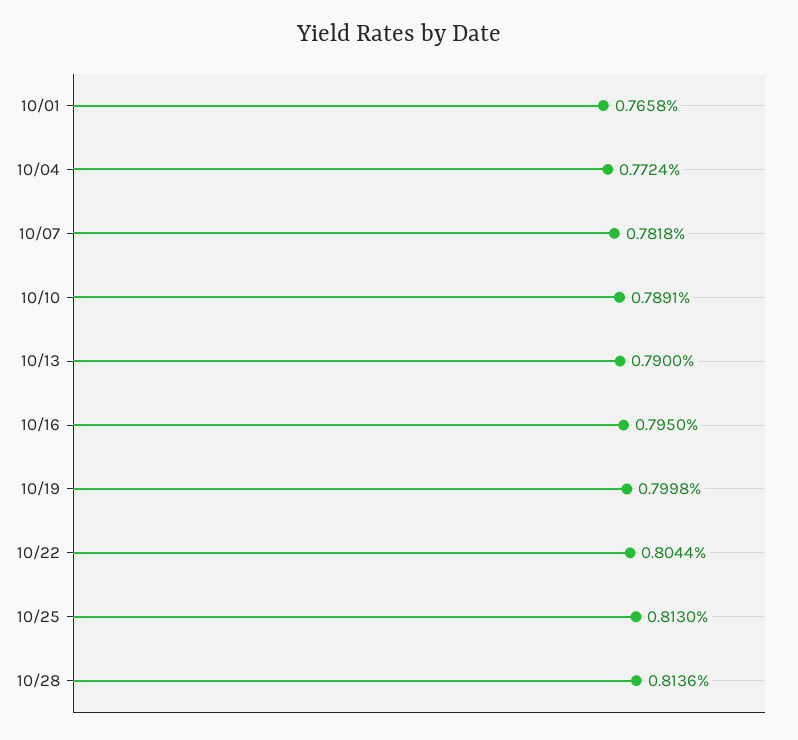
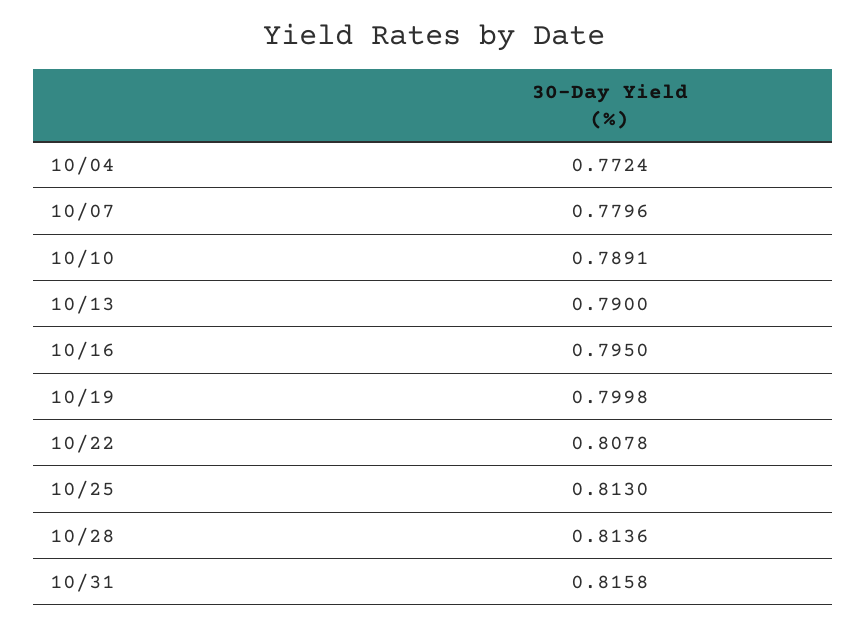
10/01: 0.7658 -> none
10/07: 0.7818 -> 0.7796
10/22: 0.8044 -> 0.8078
10/31: none -> 0.8158

